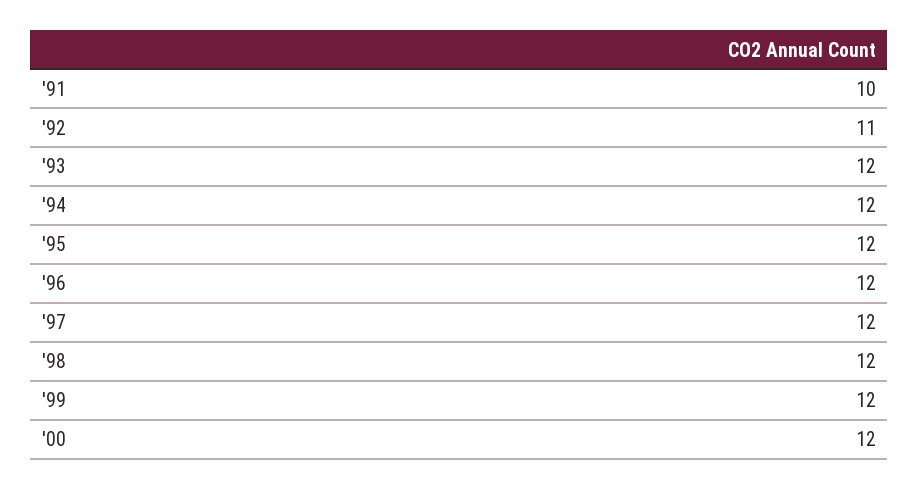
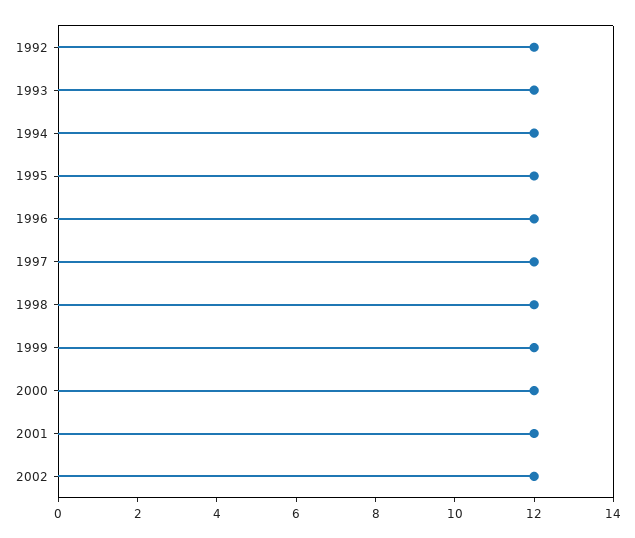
'91: 10 -> none
'92: 11 -> 12
2001: none -> 12
2002: none -> 12

